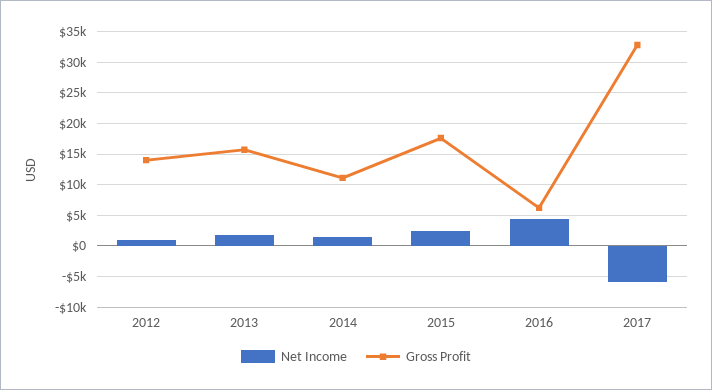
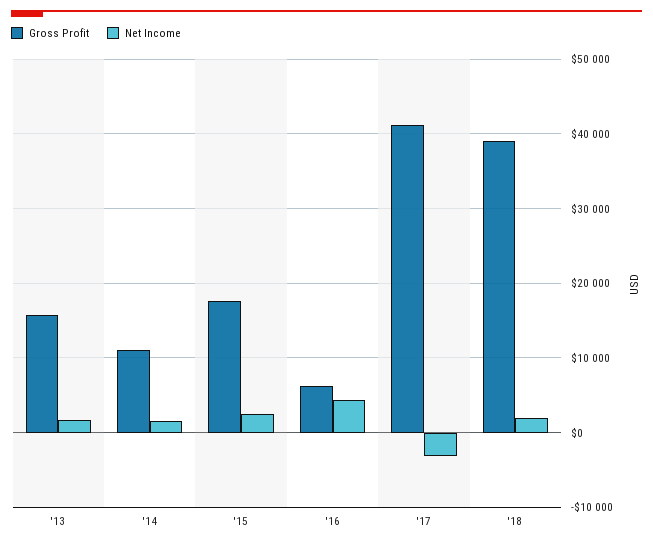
Net Income, 2012: 1000 -> none
Gross Profit, 2012: 14000 -> none
Net Income, 2017: -6000 -> -3000
Gross Profit, 2017: 33000 -> 41000
Gross Profit, '18: none -> 39000
Net Income, '18: none -> 2000

